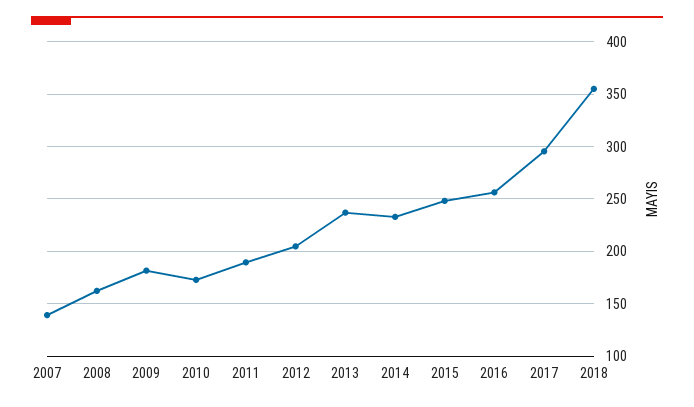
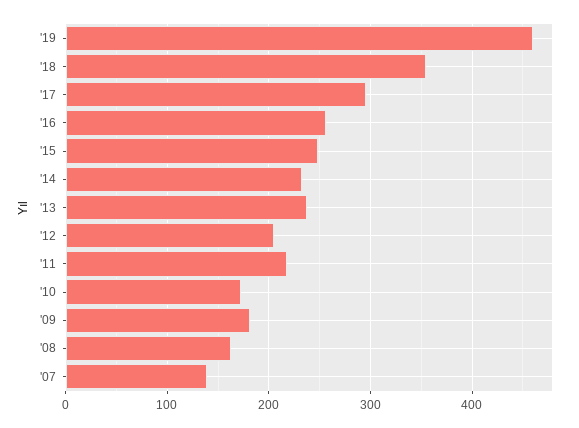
2011: 190 -> 220
'19: none -> 460

